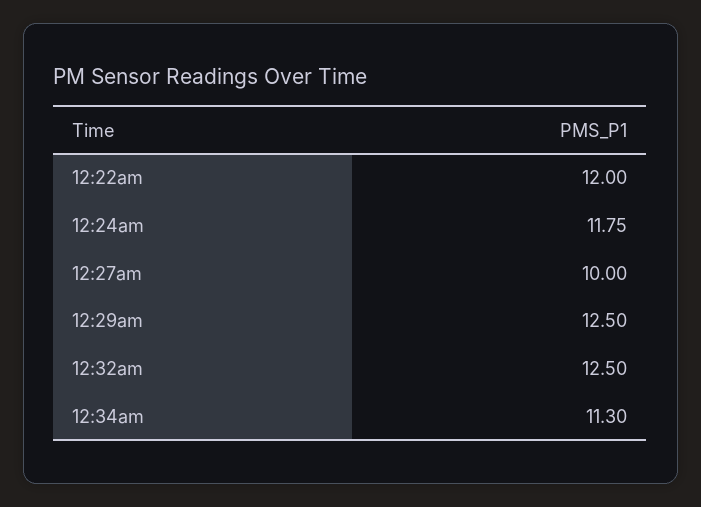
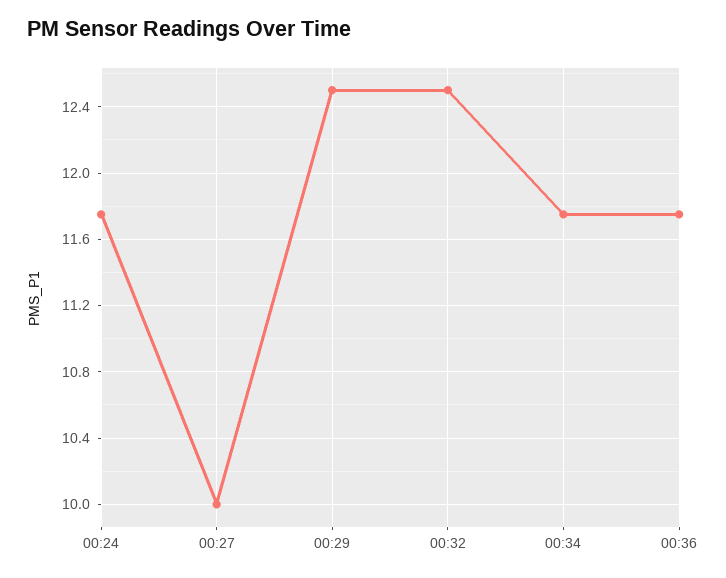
12:22am: 12 -> none
12:34am: 11.3 -> 11.75
00:36: none -> 11.75

